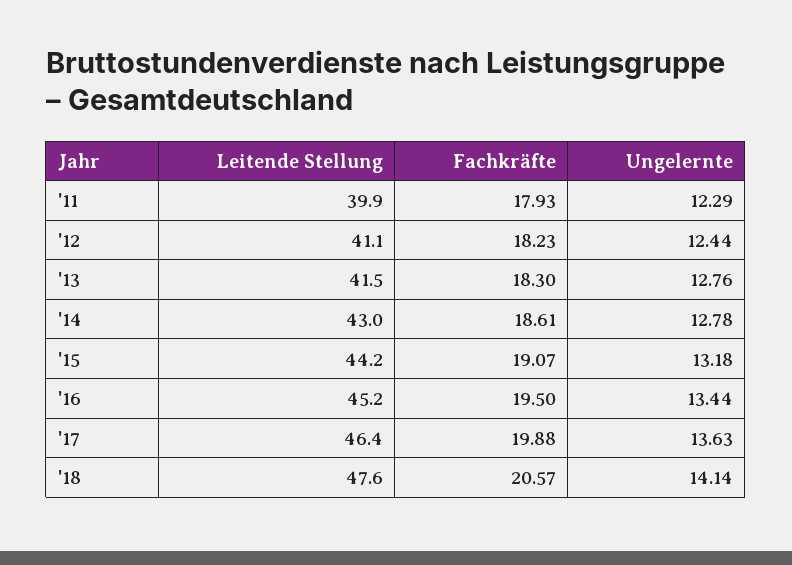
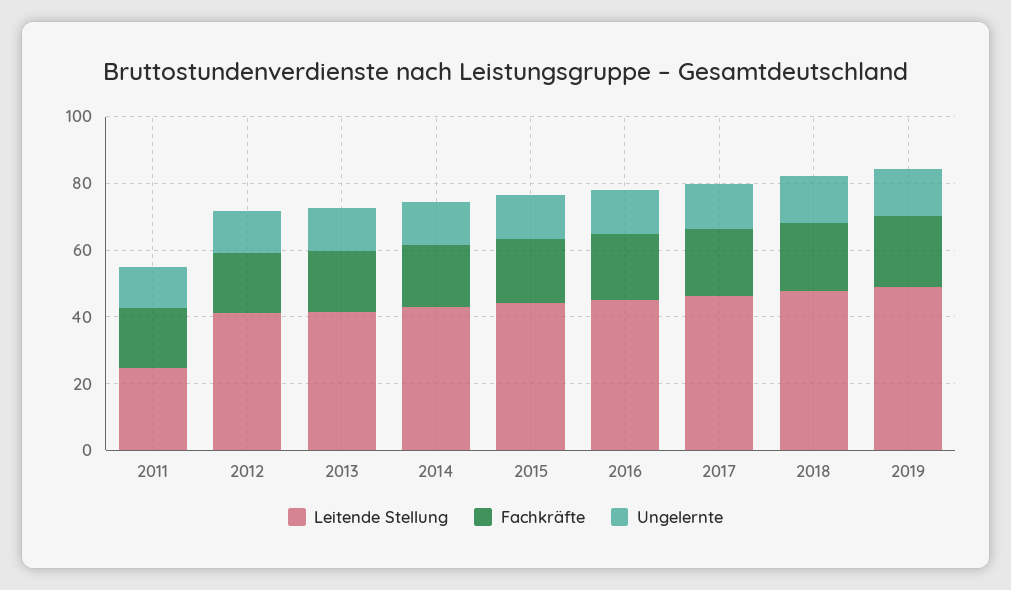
Leitende Stellung, '11: 39.9 -> 25
Leitende Stellung, 2019: none -> 50
Fachkräfte, 2019: none -> 20
Ungelernte, 2019: none -> 15

